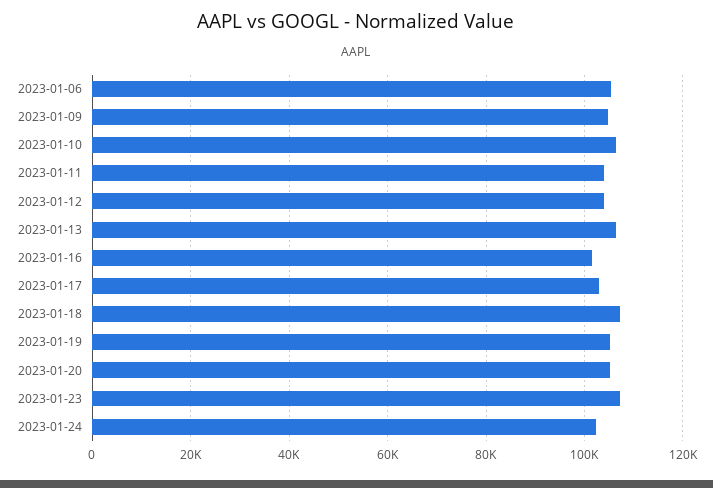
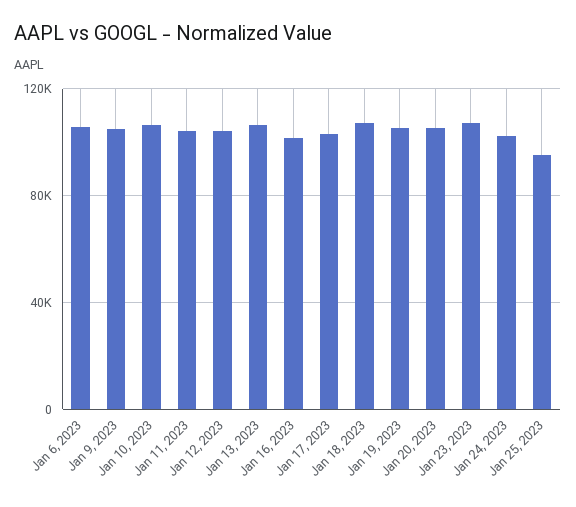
Jan 25, 2023: none -> 95000

